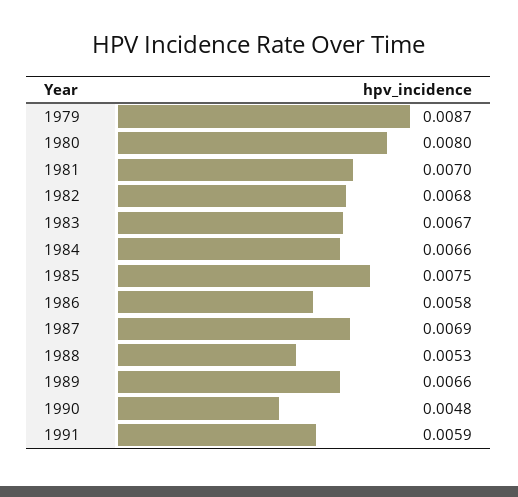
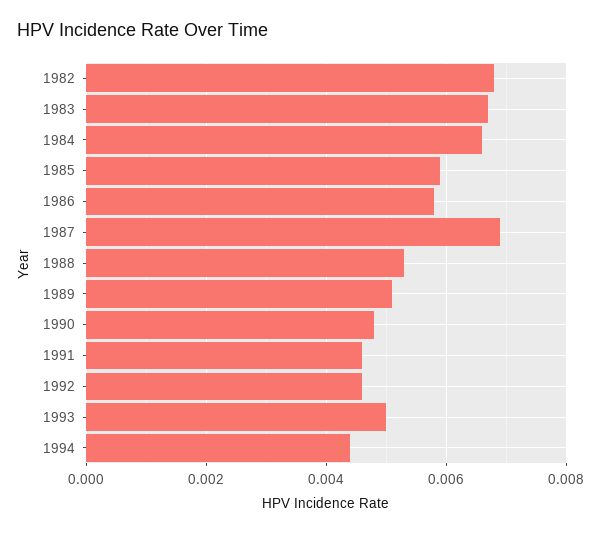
1979: 0.0087 -> none
1980: 0.008 -> none
1981: 0.007 -> none
1985: 0.0075 -> 0.006
1989: 0.0066 -> 0.005
1991: 0.0059 -> 0.0045
1992: none -> 0.0045
1993: none -> 0.005
1994: none -> 0.0045

